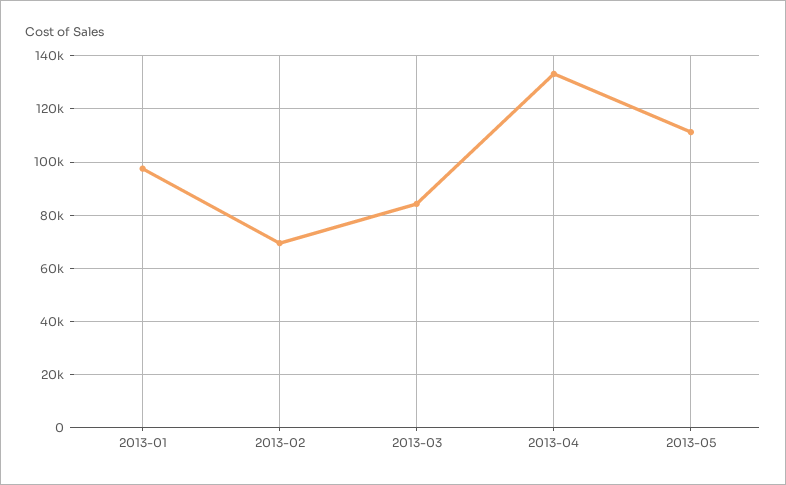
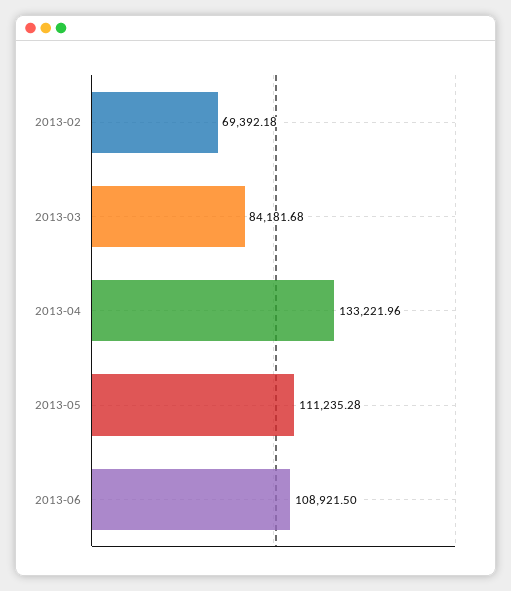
2013-01: 97500 -> none
2013-06: none -> 108921.5

